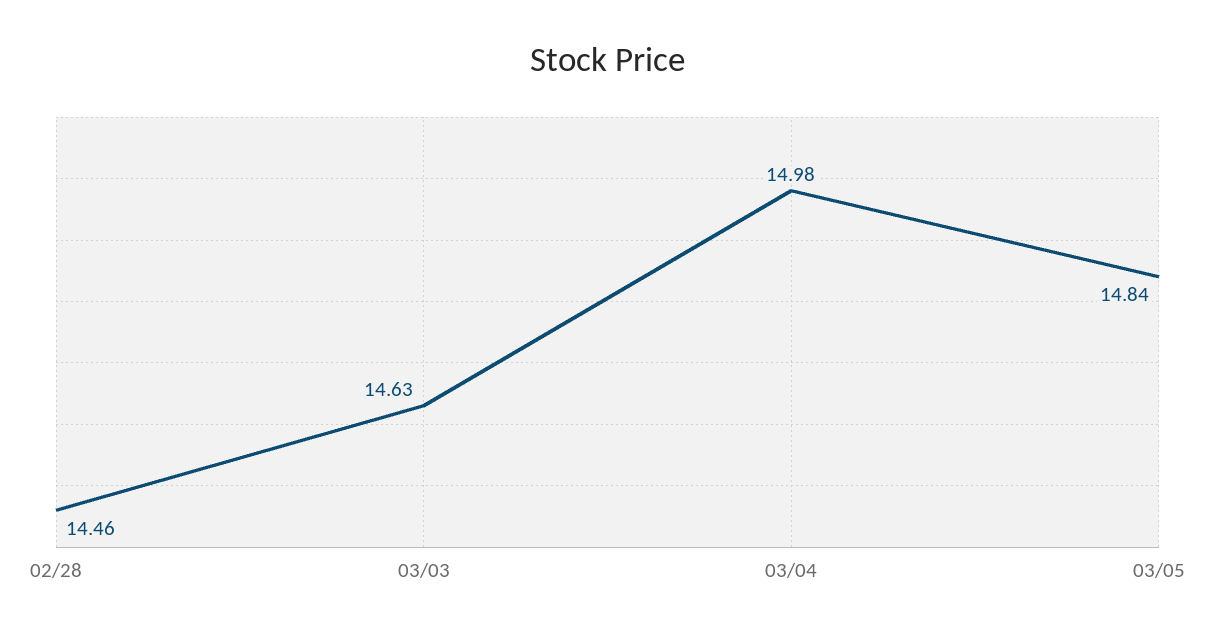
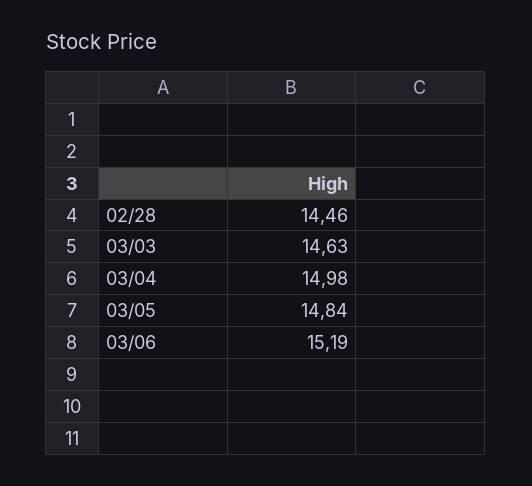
03/06: none -> 15.19

